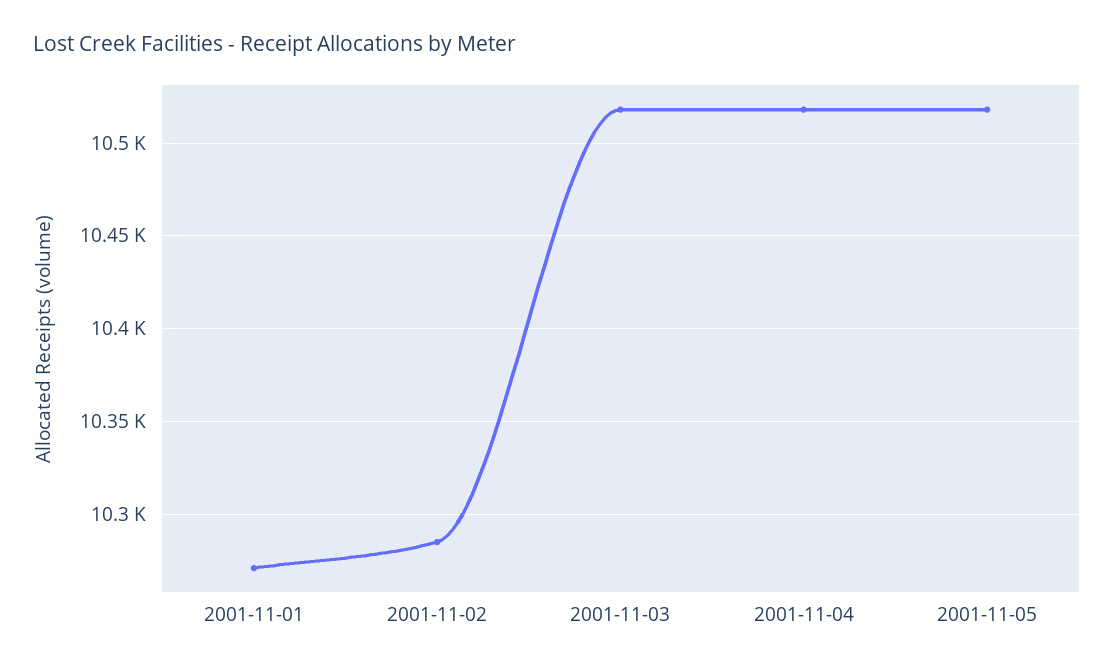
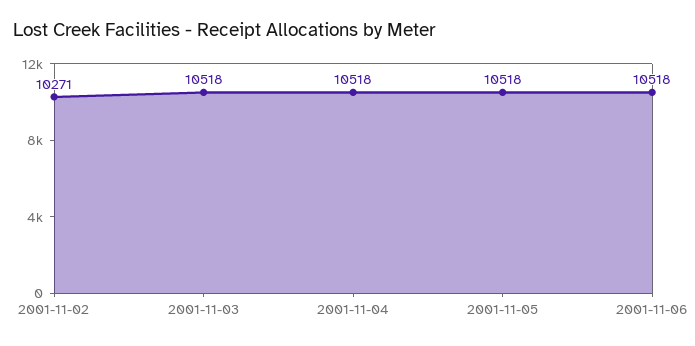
2001-11-01: 10270 -> none
2001-11-02: 10285 -> 10271
2001-11-06: none -> 10518

